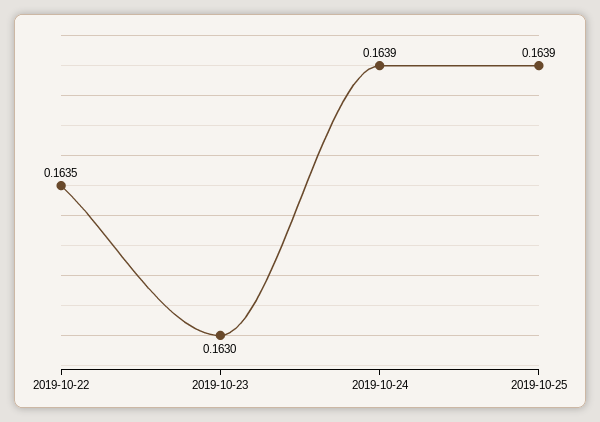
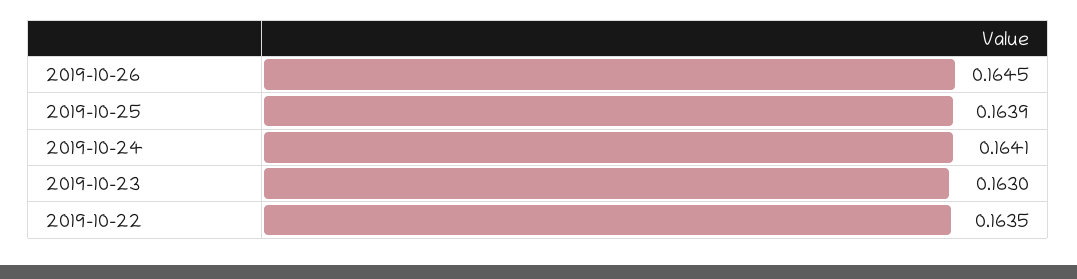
2019-10-24: 0.1639 -> 0.1641
2019-10-26: none -> 0.1645

